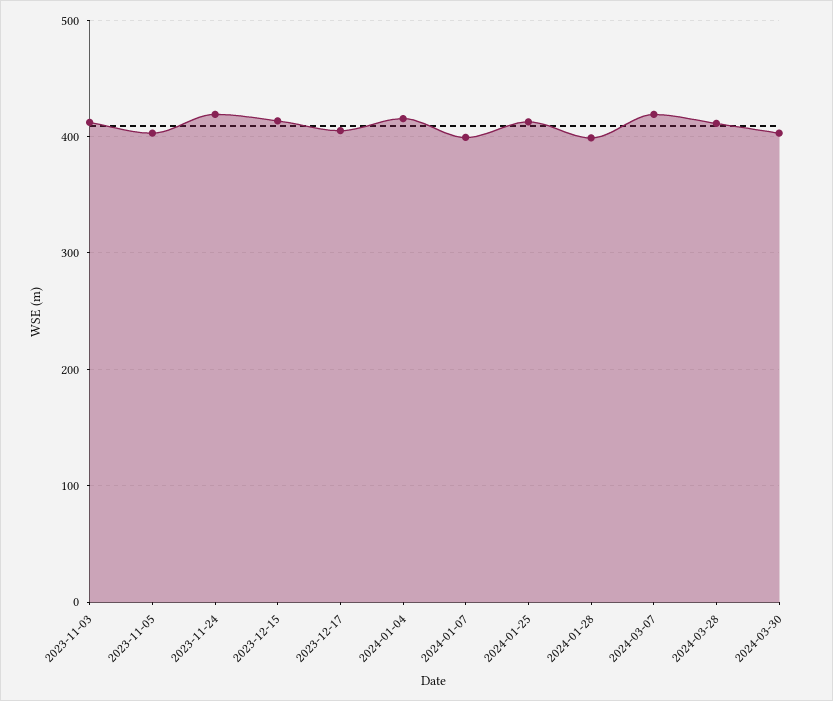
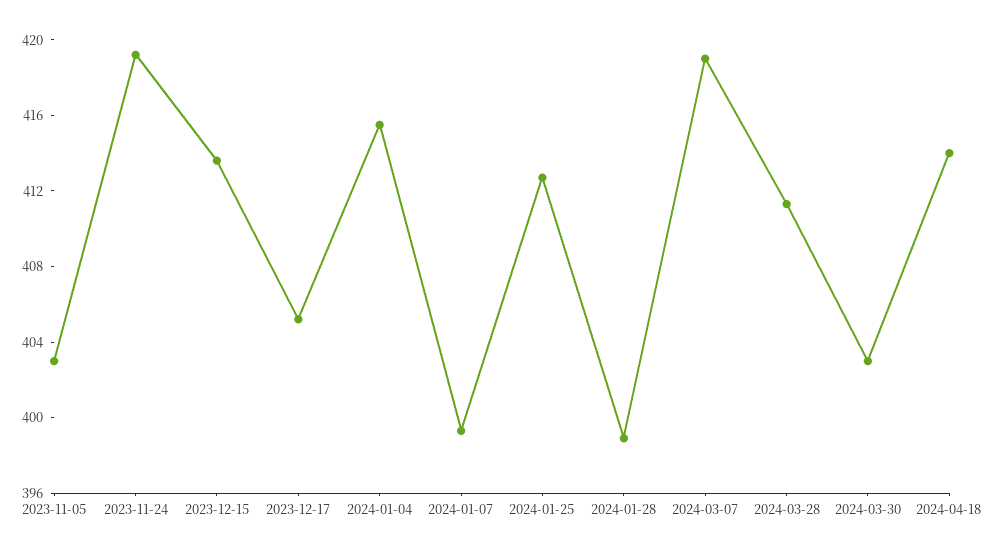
2023-11-03: 410 -> none
2024-04-18: none -> 414

